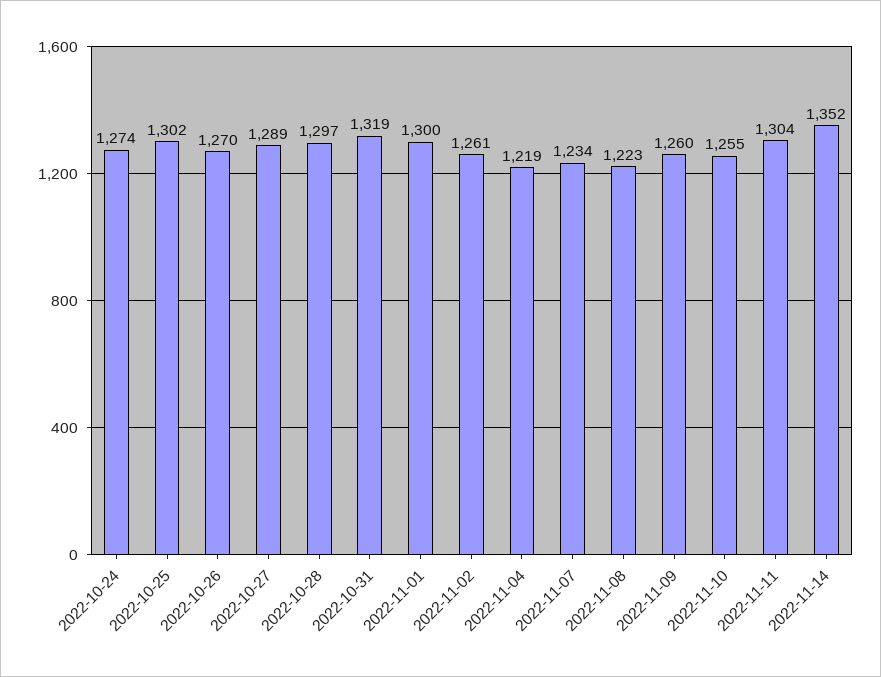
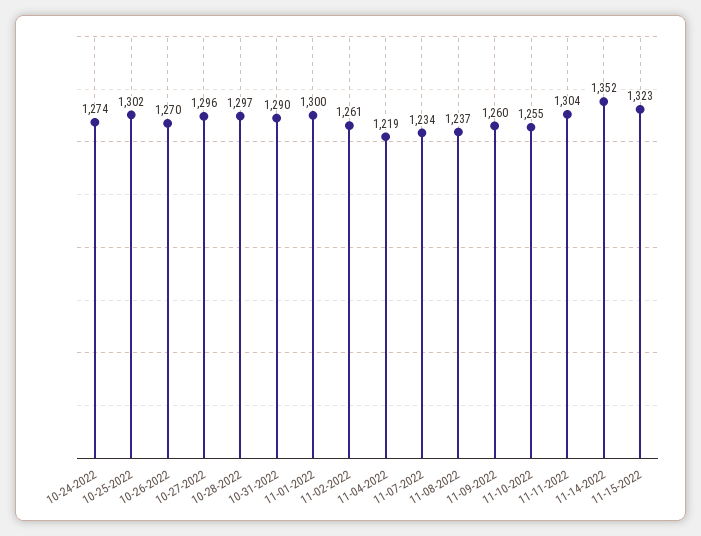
2022-10-27: 1289 -> 1296
2022-10-31: 1319 -> 1290
2022-11-08: 1223 -> 1237
11-15-2022: none -> 1323

